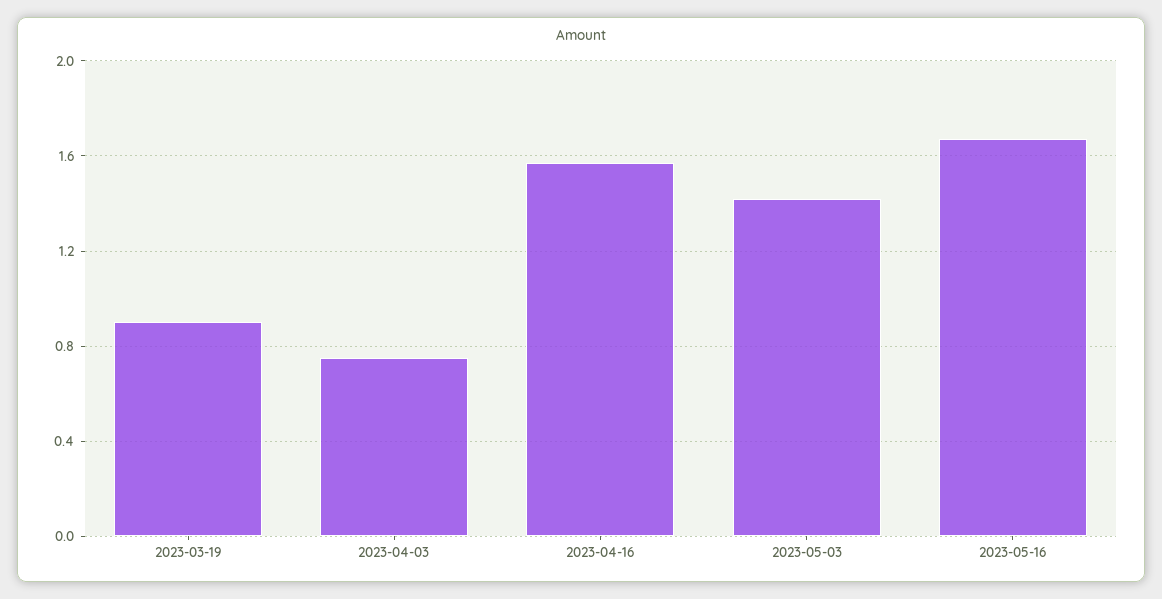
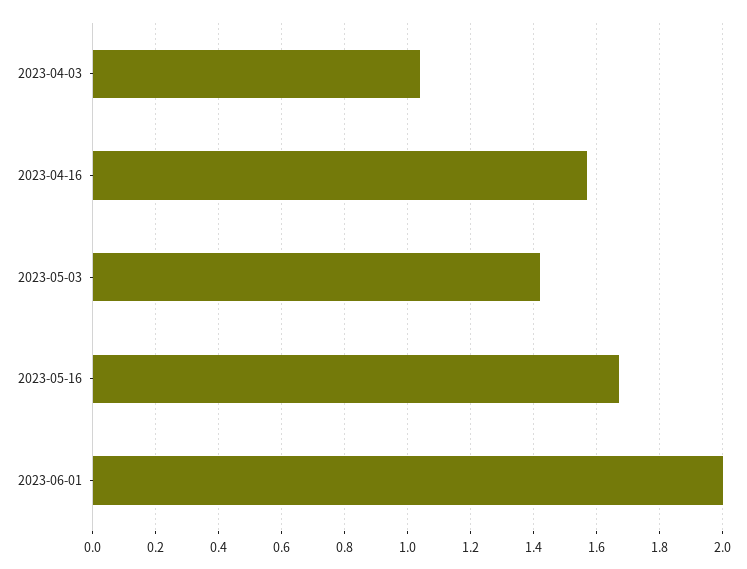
2023-03-19: 0.9 -> none
2023-04-03: 0.75 -> 1.05
2023-06-01: none -> 2

